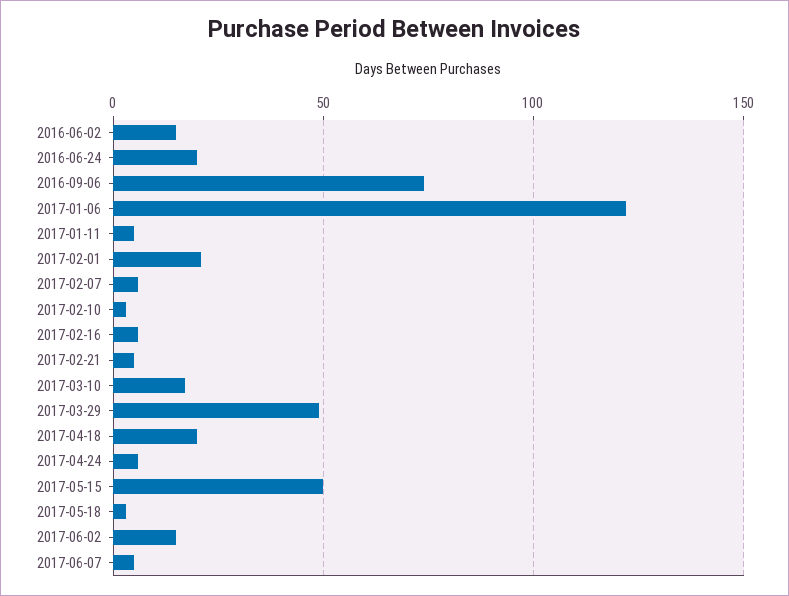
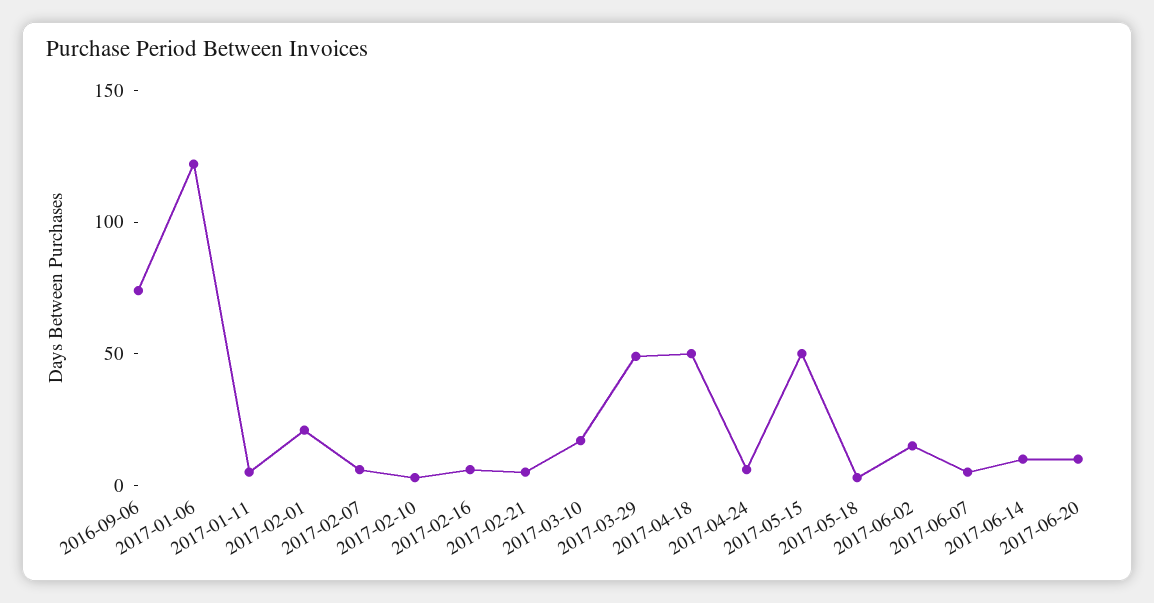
2016-06-02: 15 -> none
2016-06-24: 20 -> none
2017-04-18: 20 -> 50
2017-06-14: none -> 10
2017-06-20: none -> 10

